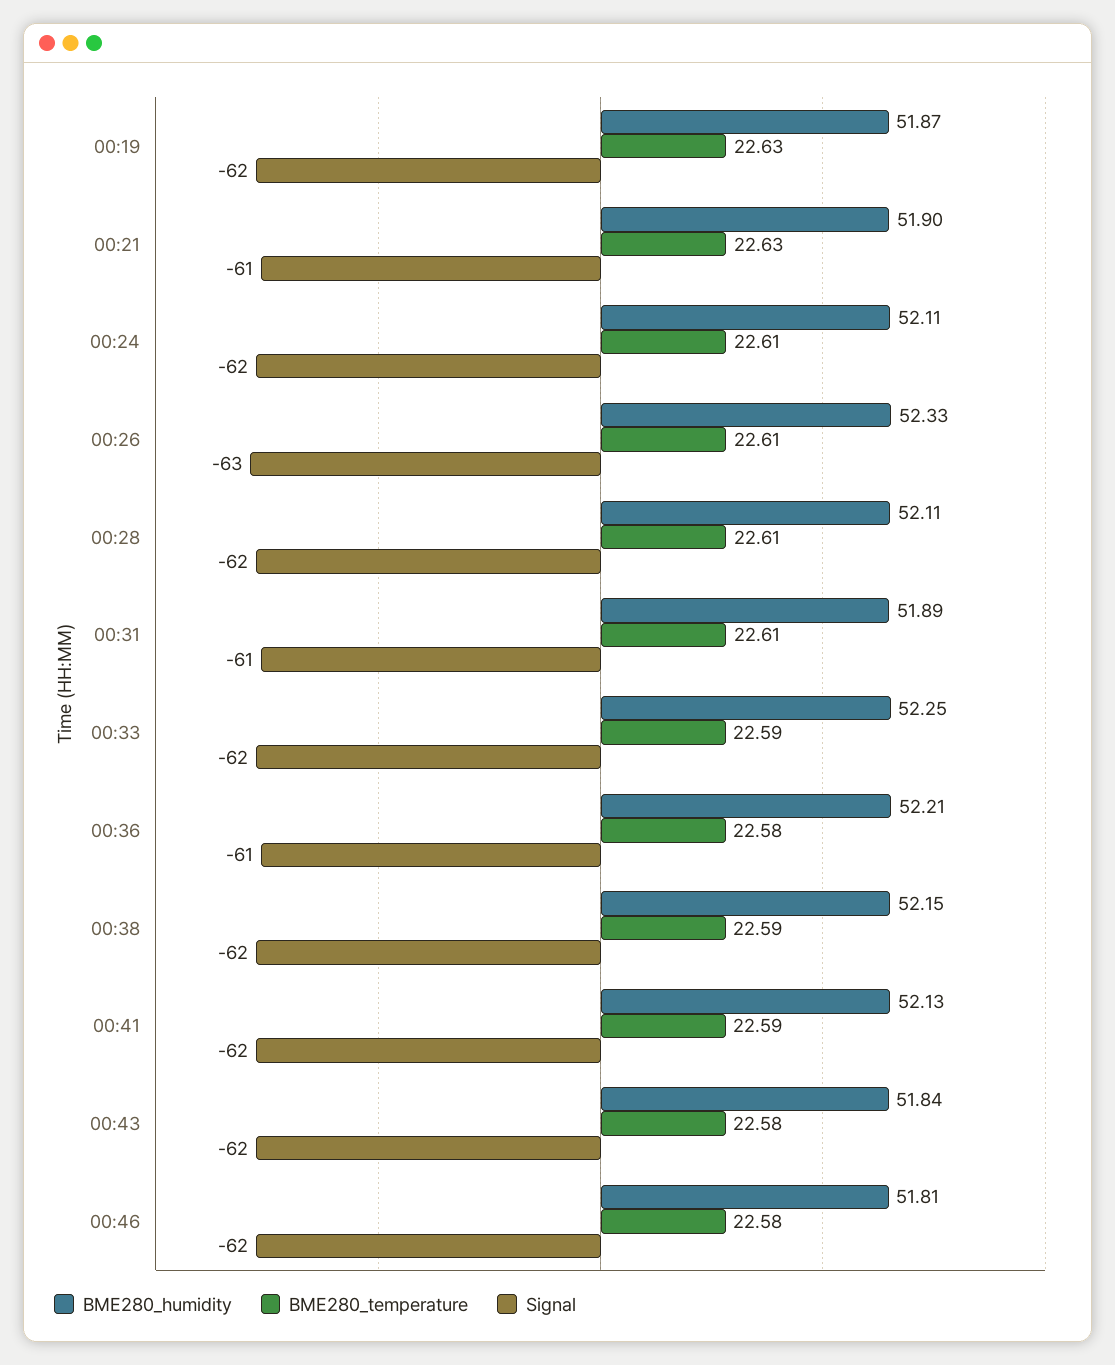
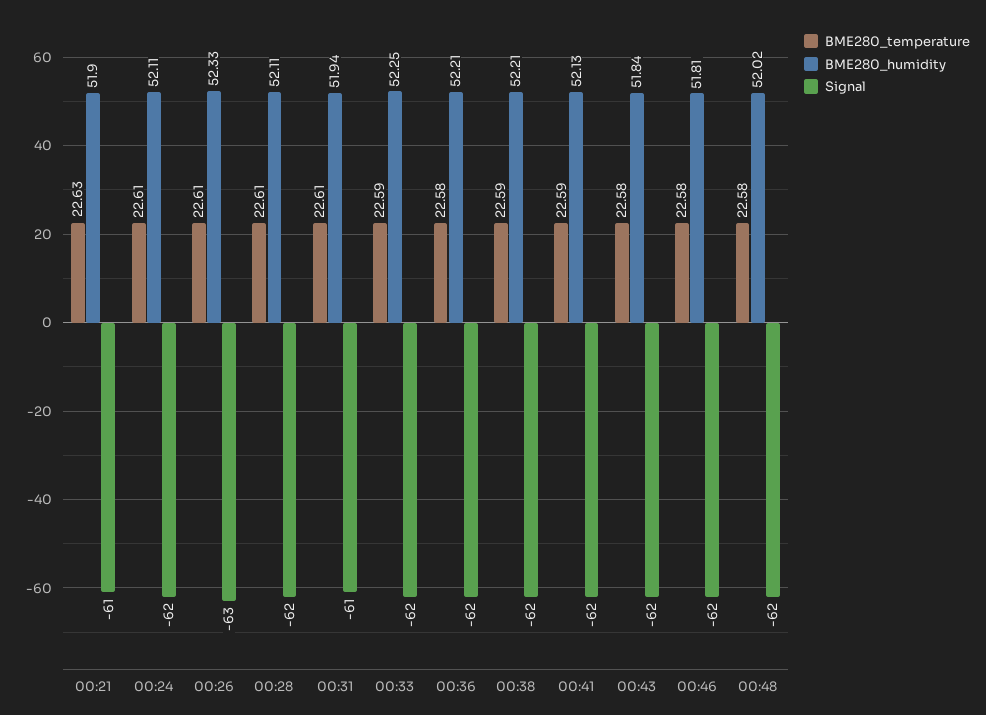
BME280_humidity, 00:19: 51.87 -> none
BME280_temperature, 00:19: 22.63 -> none
Signal, 00:19: -62 -> none
BME280_humidity, 00:31: 51.89 -> 51.94
Signal, 00:36: -61 -> -62
BME280_humidity, 00:38: 52.15 -> 52.21
BME280_temperature, 00:48: none -> 22.58
BME280_humidity, 00:48: none -> 52.02
Signal, 00:48: none -> -62

